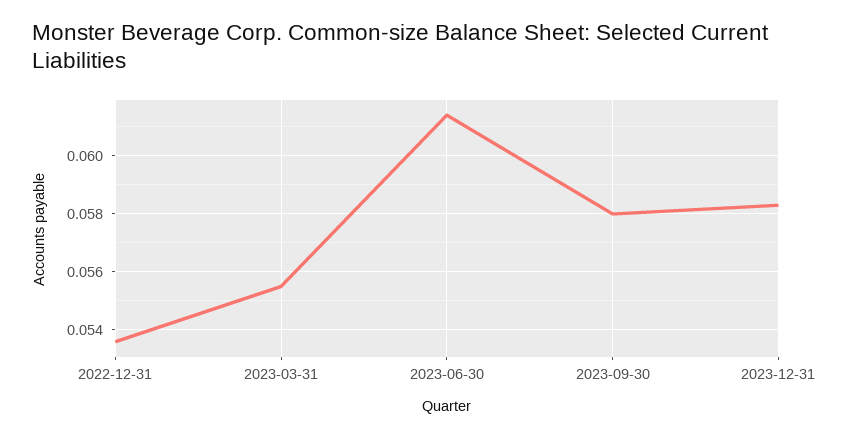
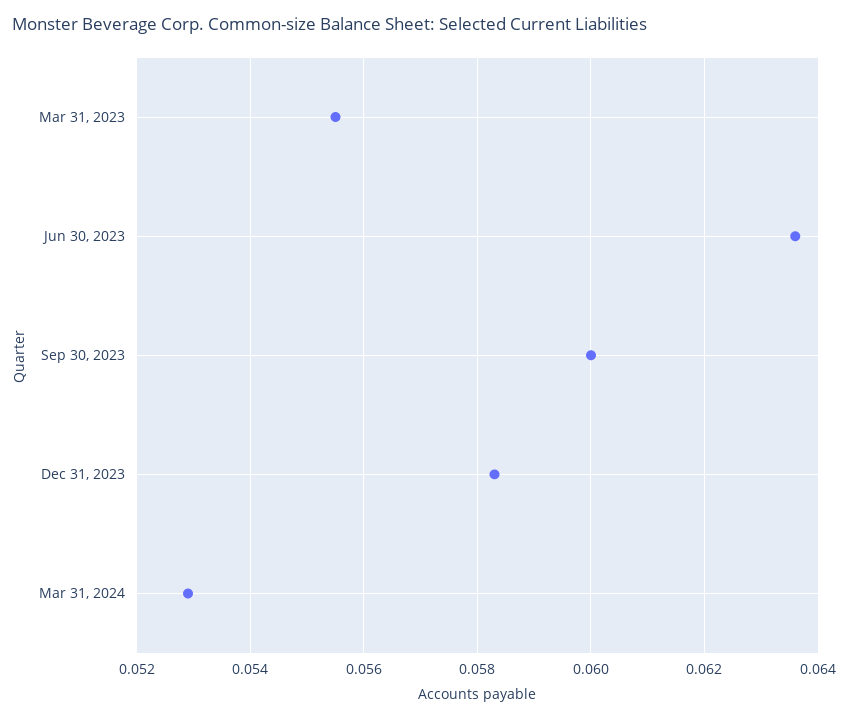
2022-12-31: 0.0535 -> none
2023-06-30: 0.0615 -> 0.0635
2023-09-30: 0.058 -> 0.06
Mar 31, 2024: none -> 0.053

